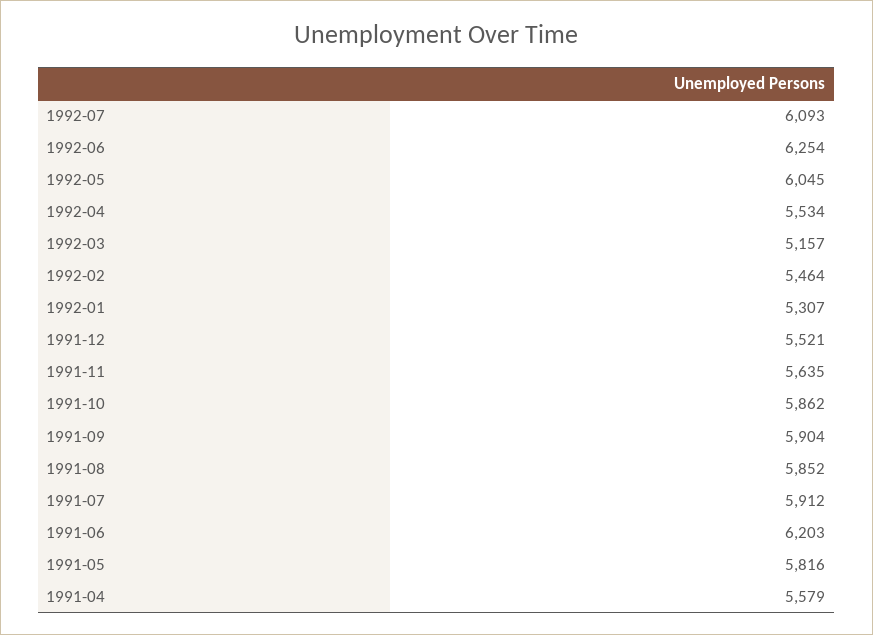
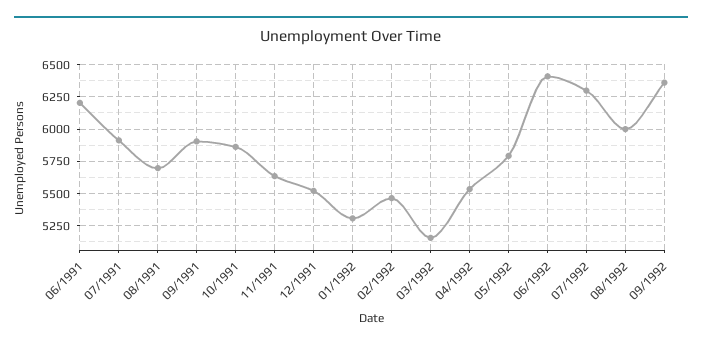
1992-07: 6093 -> 6300
1992-06: 6254 -> 6400
1992-05: 6045 -> 5800
1991-08: 5852 -> 5700
1991-05: 5816 -> none
1991-04: 5579 -> none
08/1992: none -> 6000
09/1992: none -> 6350

